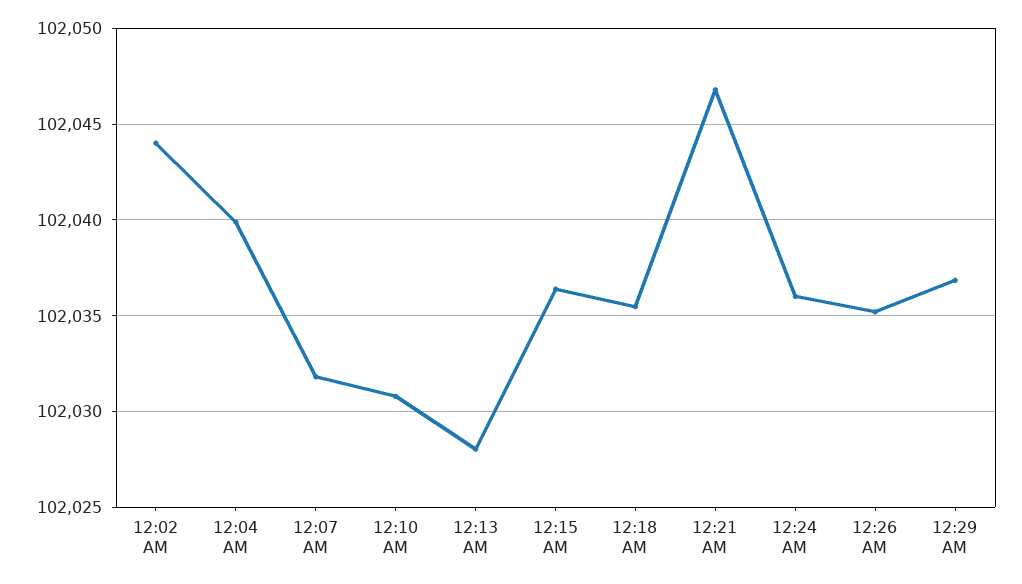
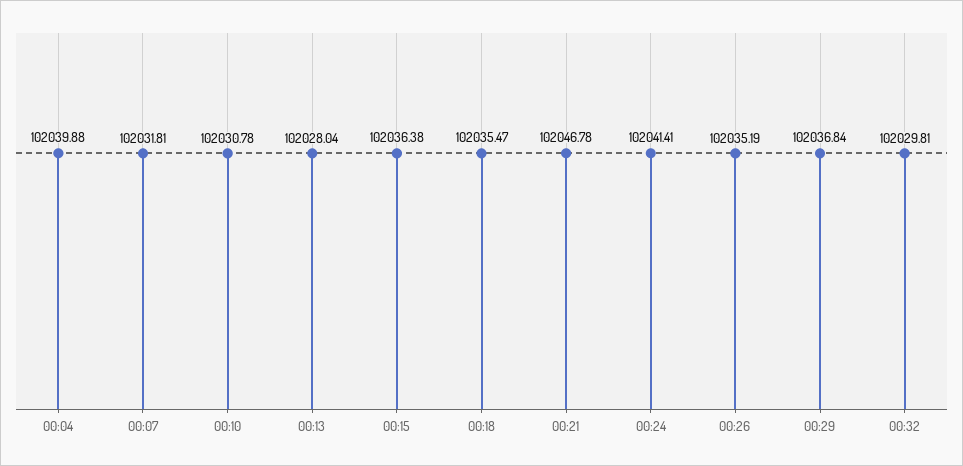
12:02 AM: 102044 -> none
12:24 AM: 102036 -> 102041.41
00:32: none -> 102029.81

